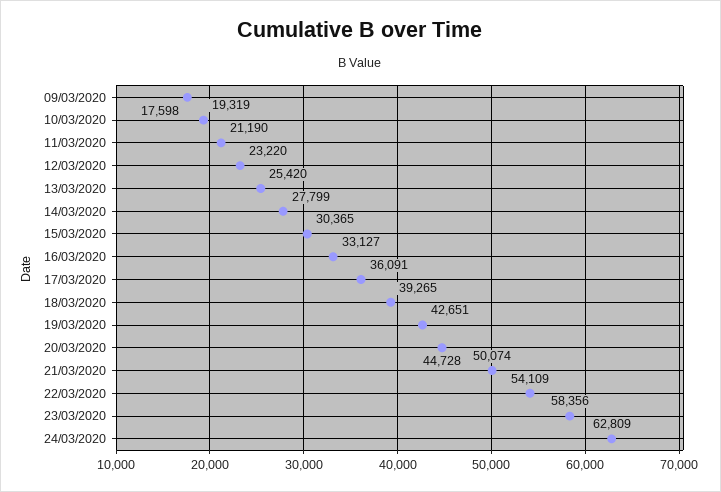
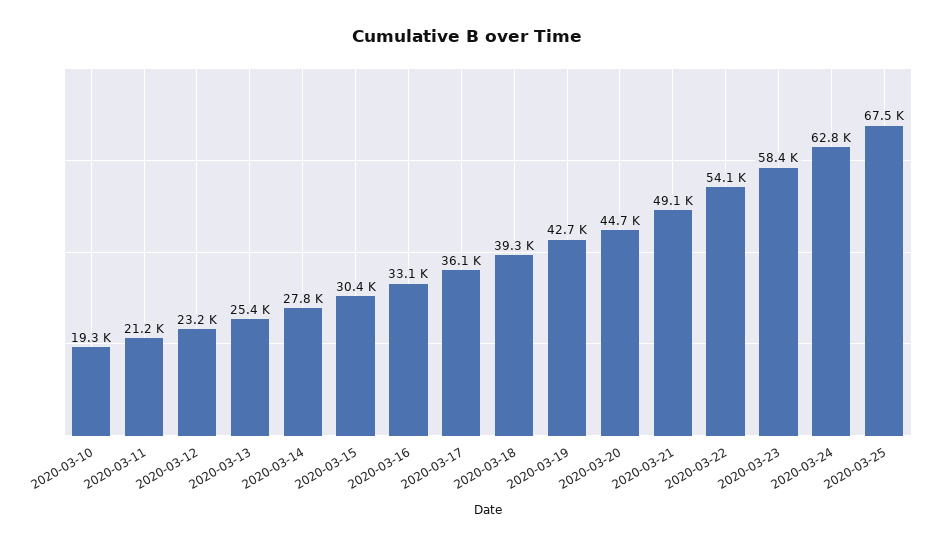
09/03/2020: 17598 -> none
21/03/2020: 50074 -> 49100
2020-03-25: none -> 67500

